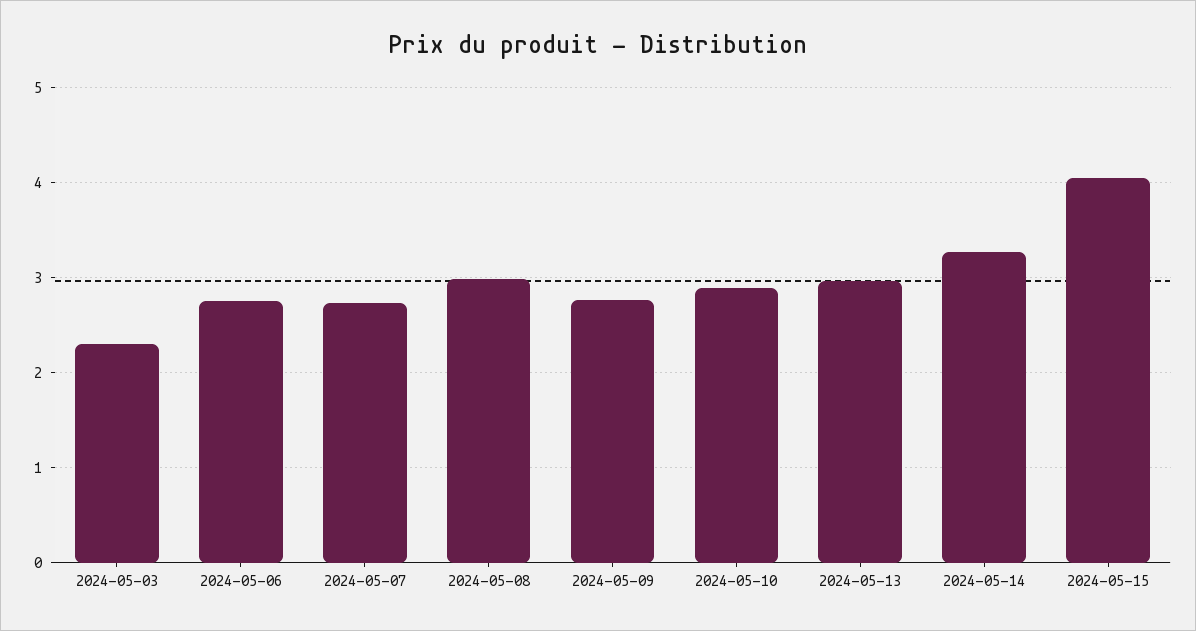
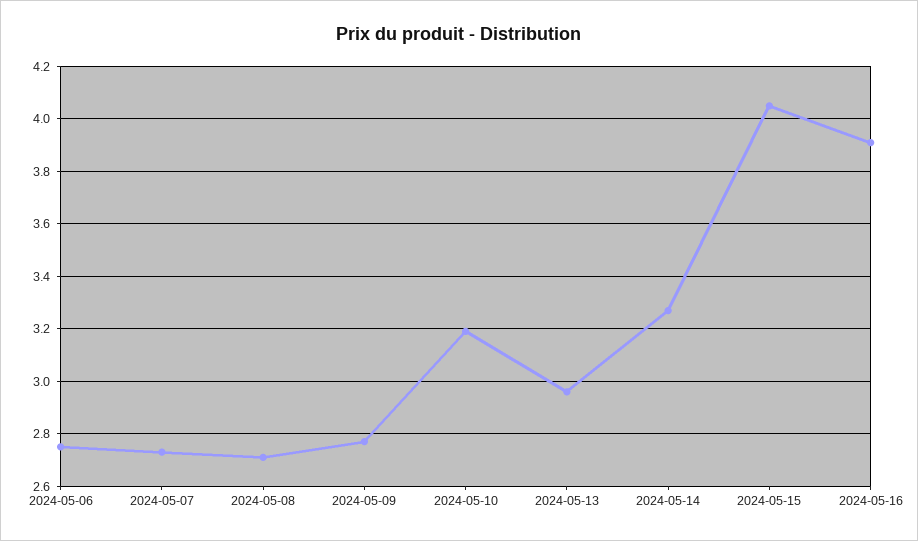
2024-05-03: 2.3 -> none
2024-05-08: 3 -> 2.7
2024-05-10: 2.9 -> 3.2
2024-05-16: none -> 3.9

